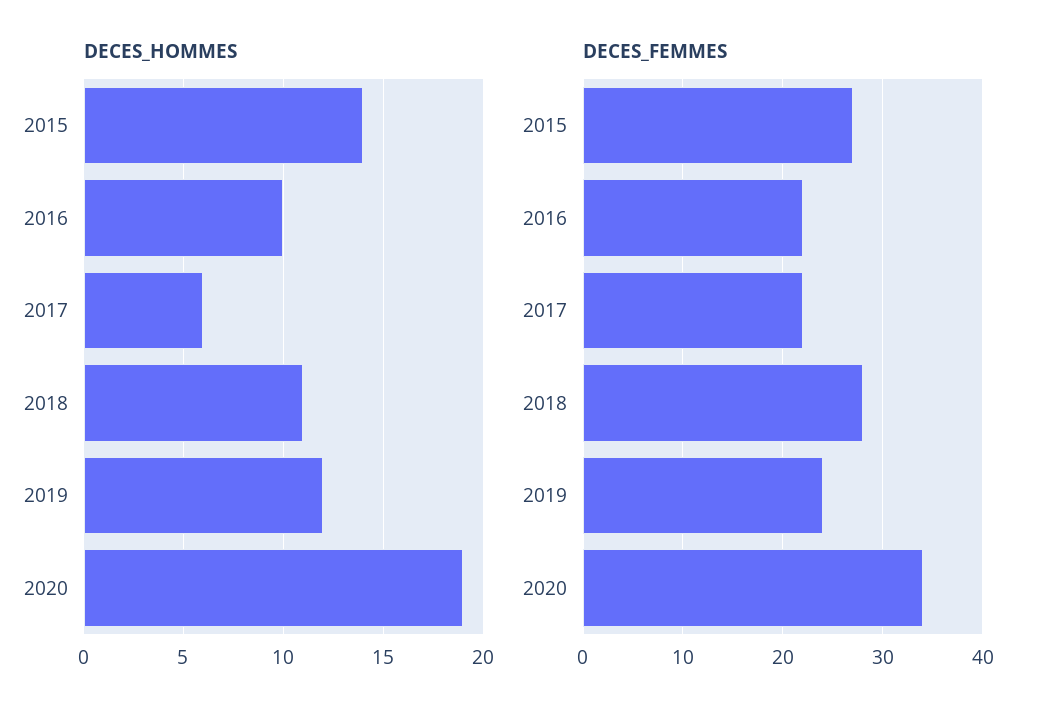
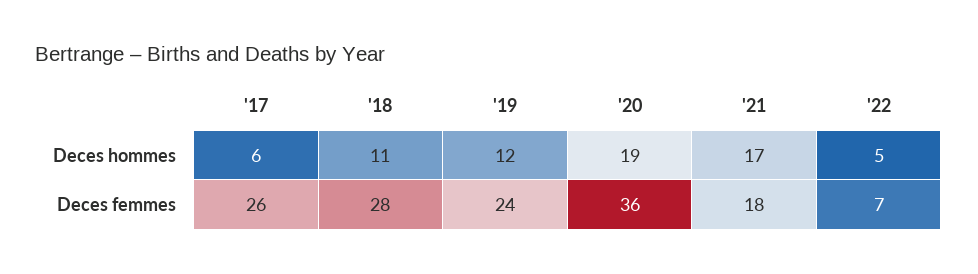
DECES_HOMMES, 2015: 14 -> none
DECES_HOMMES, 2016: 10 -> none
DECES_FEMMES, 2015: 27 -> none
DECES_FEMMES, 2016: 22 -> none
DECES_FEMMES, 2017: 22 -> 26
DECES_FEMMES, 2020: 34 -> 36
DECES_HOMMES, '21: none -> 17
DECES_HOMMES, '22: none -> 5
DECES_FEMMES, '21: none -> 18
DECES_FEMMES, '22: none -> 7

